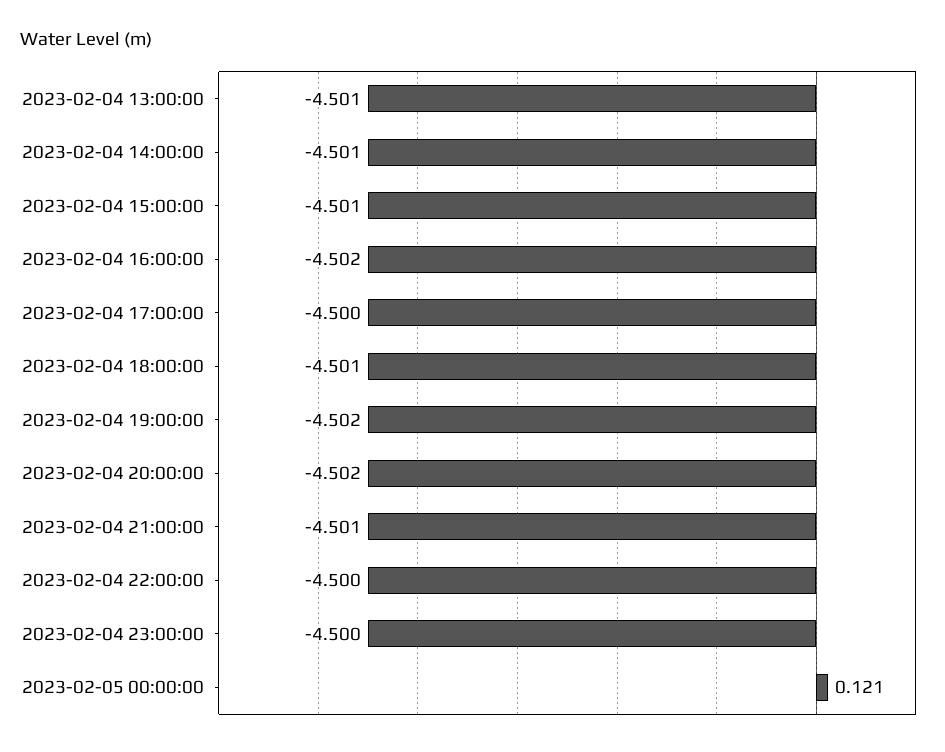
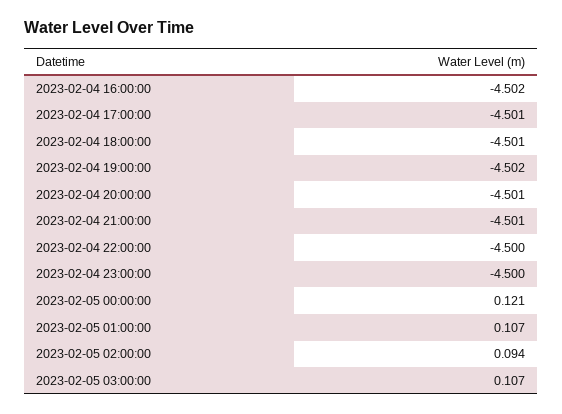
2023-02-04 13:00:00: -4.501 -> none
2023-02-04 14:00:00: -4.501 -> none
2023-02-04 15:00:00: -4.501 -> none
2023-02-04 17:00:00: -4.5 -> -4.501
2023-02-04 20:00:00: -4.502 -> -4.501
2023-02-05 01:00:00: none -> 0.107
2023-02-05 02:00:00: none -> 0.094
2023-02-05 03:00:00: none -> 0.107

